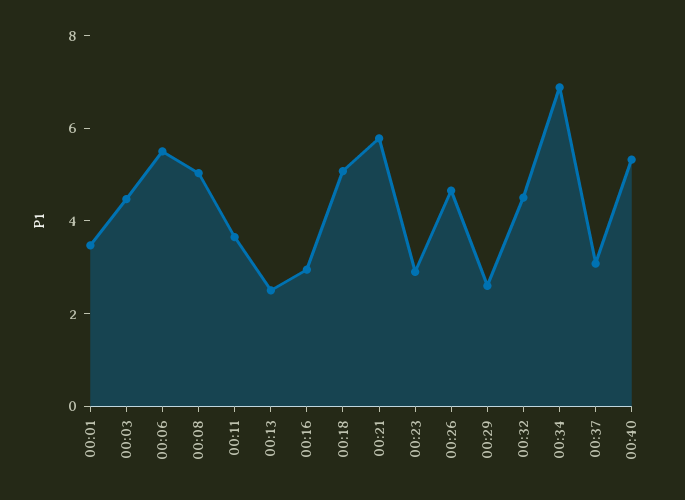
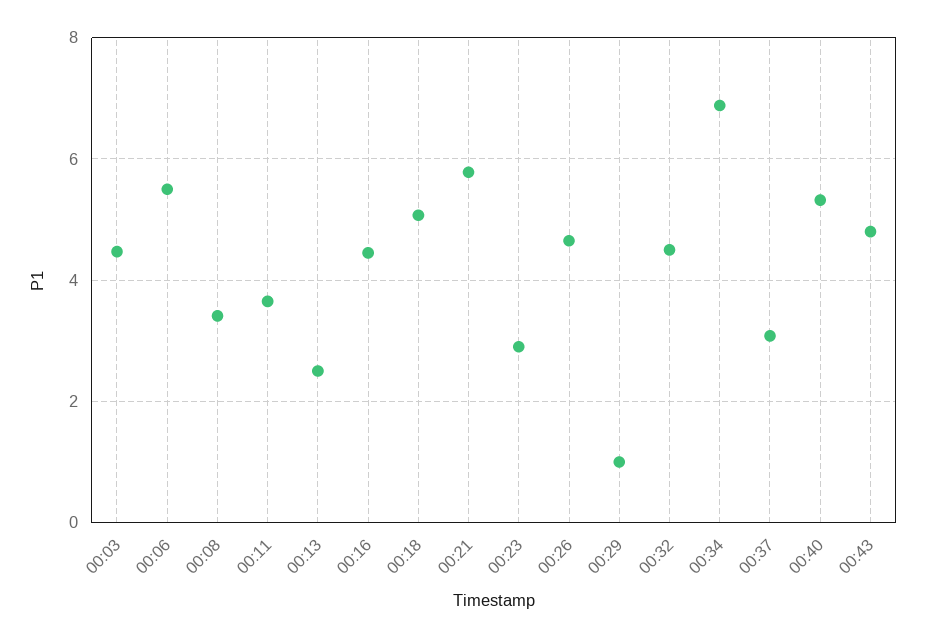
00:01: 3.5 -> none
00:08: 5 -> 3.4
00:16: 3 -> 4.4
00:29: 2.5 -> 1
00:43: none -> 4.8

